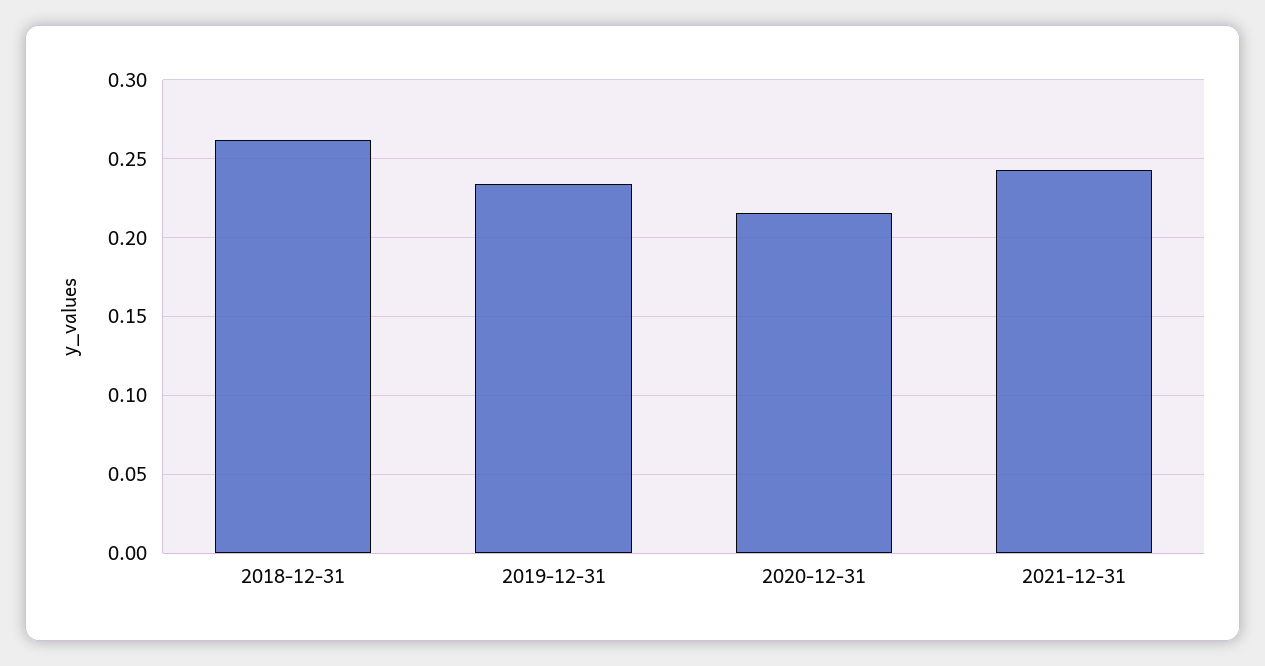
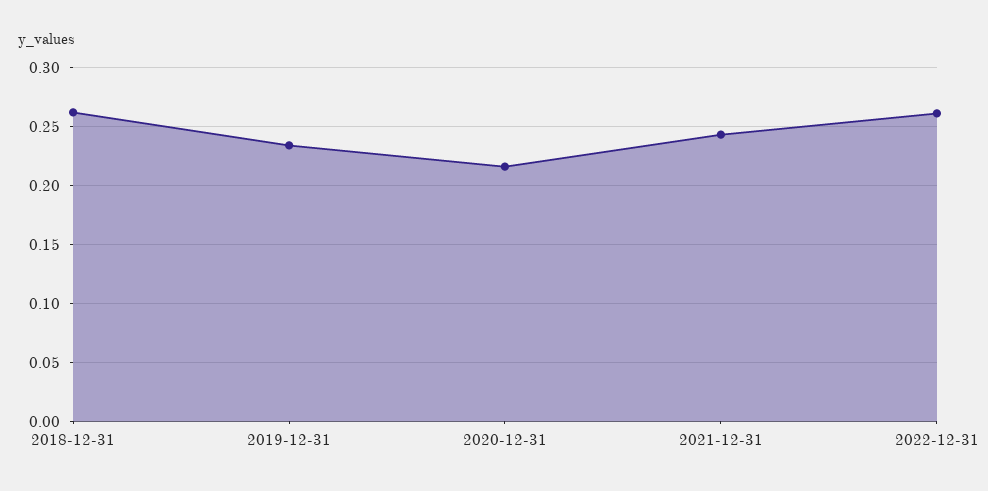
2022-12-31: none -> 0.26

